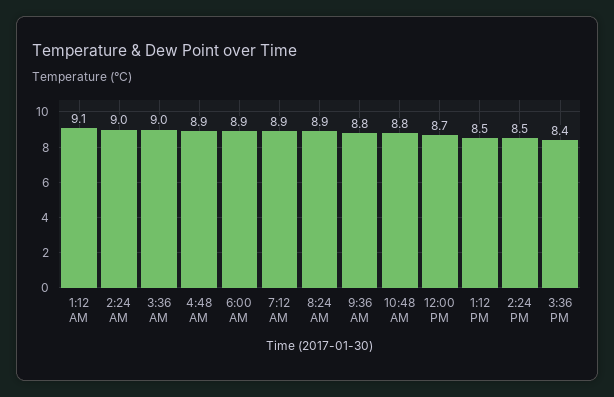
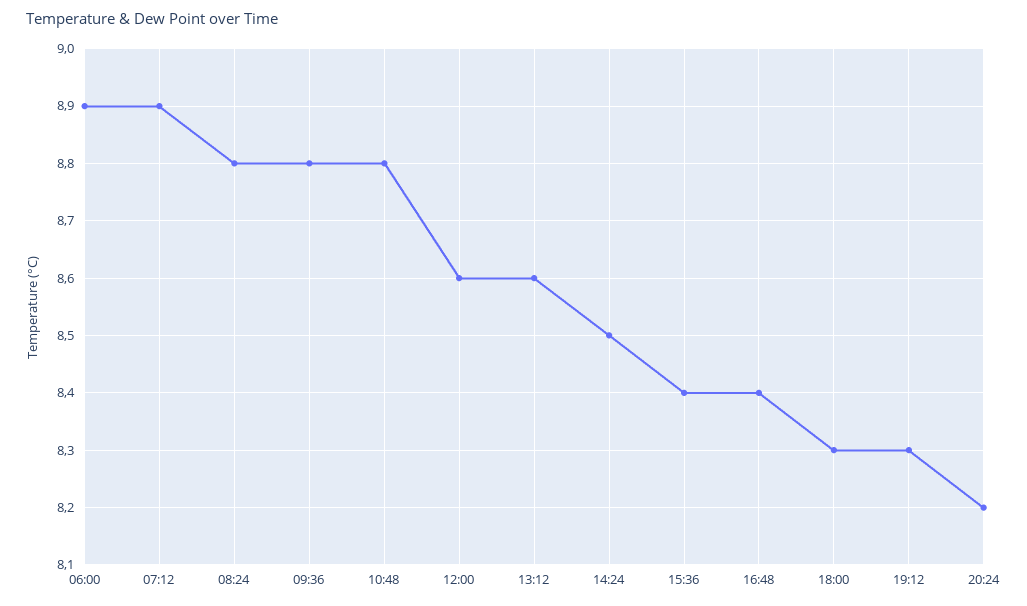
1:12 AM: 9.1 -> none
2:24 AM: 9 -> none
3:36 AM: 9 -> none
4:48 AM: 8.9 -> none
8:24 AM: 8.9 -> 8.8
12:00 PM: 8.7 -> 8.6
1:12 PM: 8.5 -> 8.6
16:48: none -> 8.4
18:00: none -> 8.3
19:12: none -> 8.3
20:24: none -> 8.2

